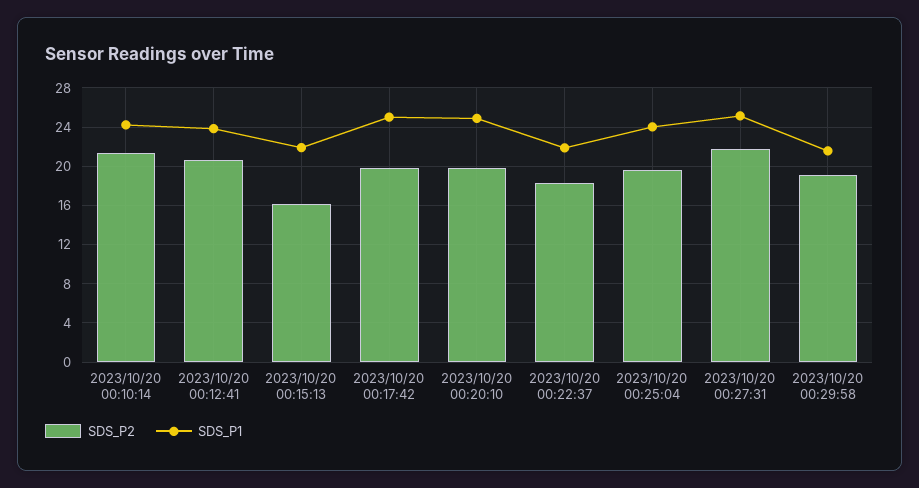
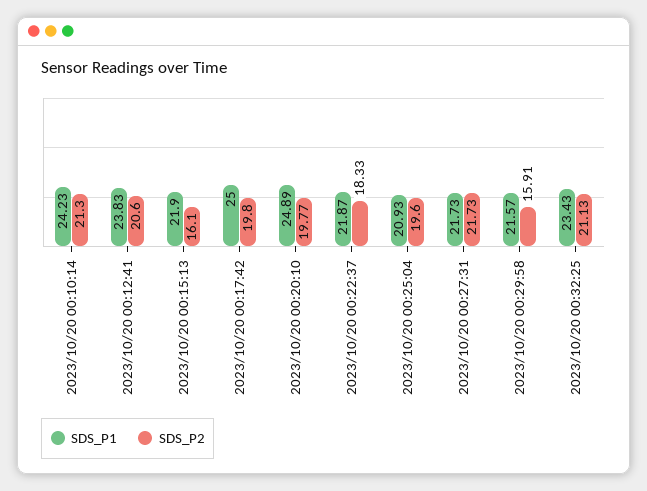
SDS_P1, 2023/10/20 00:25:04: 24 -> 20.93
SDS_P1, 2023/10/20 00:27:31: 25 -> 21.73
SDS_P2, 2023/10/20 00:29:58: 19 -> 15.91
SDS_P1, 2023/10/20 00:32:25: none -> 23.43
SDS_P2, 2023/10/20 00:32:25: none -> 21.13

